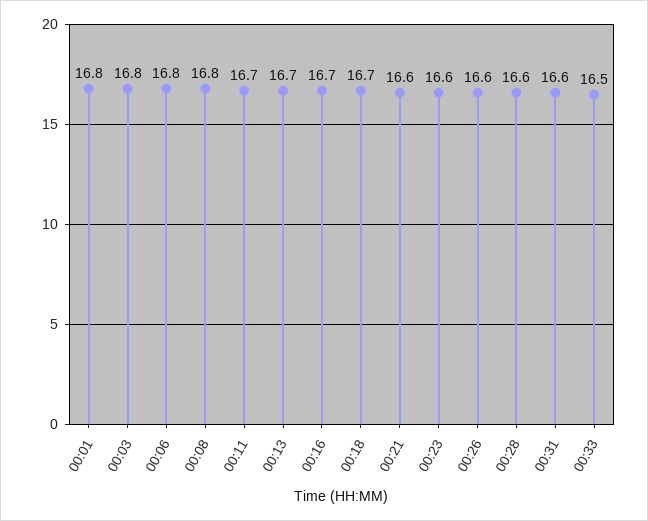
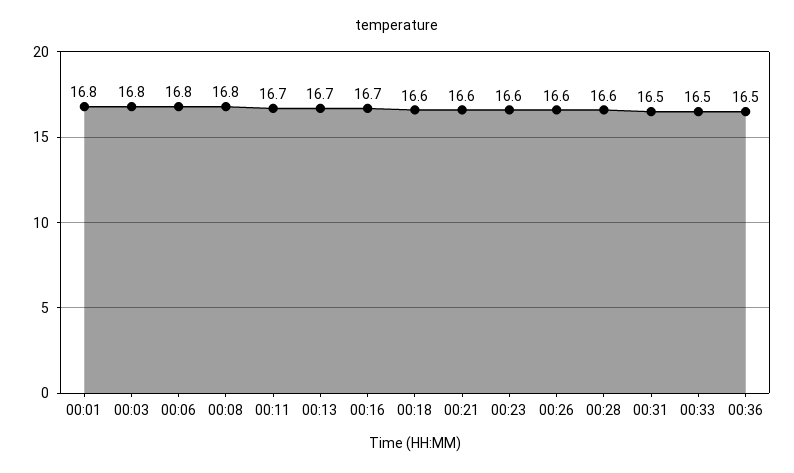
00:18: 16.7 -> 16.6
00:31: 16.6 -> 16.5
00:36: none -> 16.5

